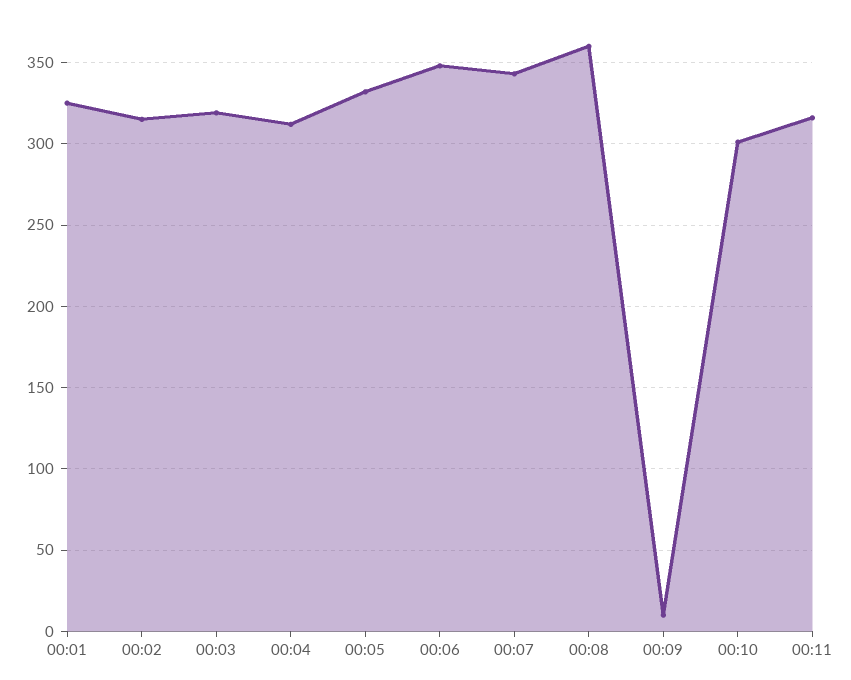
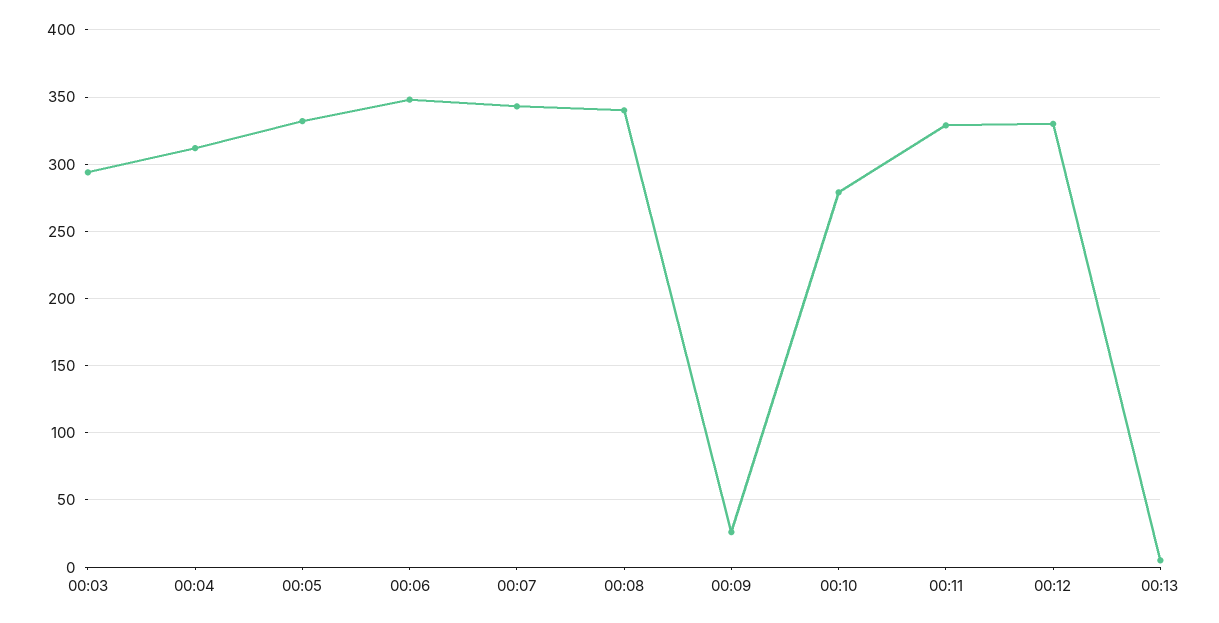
00:01: 325 -> none
00:02: 315 -> none
00:03: 320 -> 295
00:08: 360 -> 340
00:09: 10 -> 25
00:10: 300 -> 280
00:11: 315 -> 330
00:12: none -> 330
00:13: none -> 5

